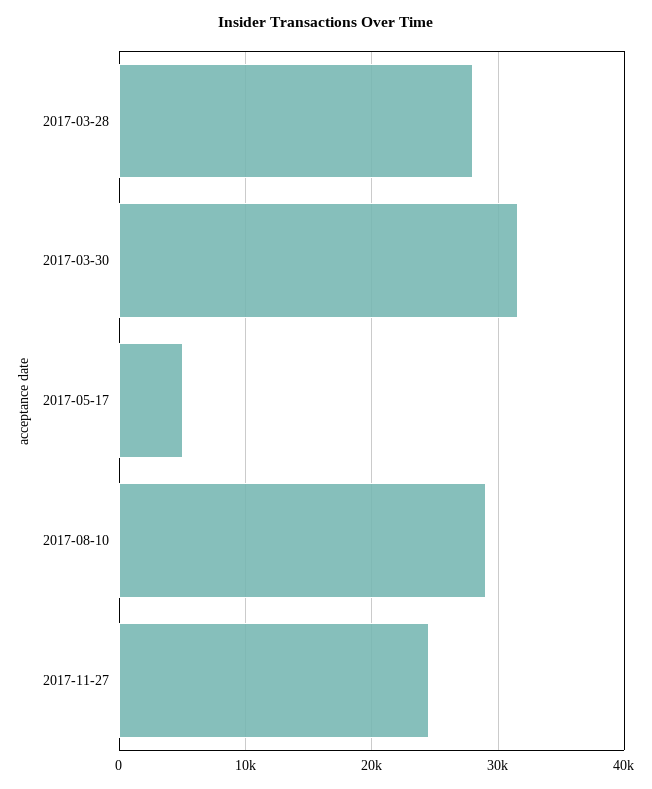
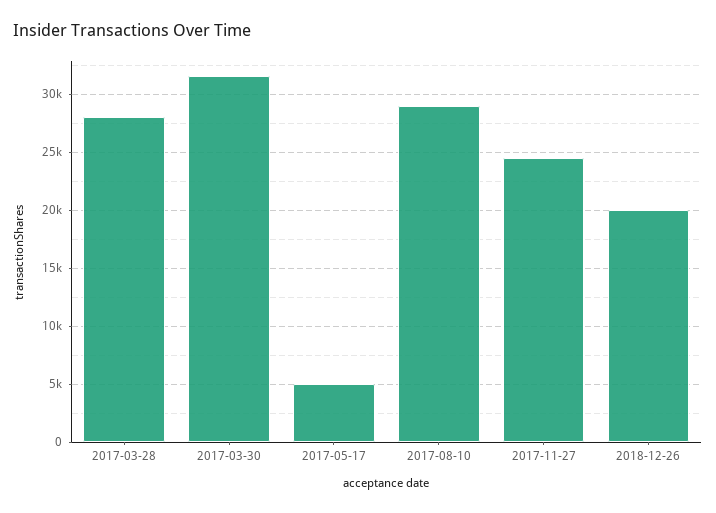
2018-12-26: none -> 20000

